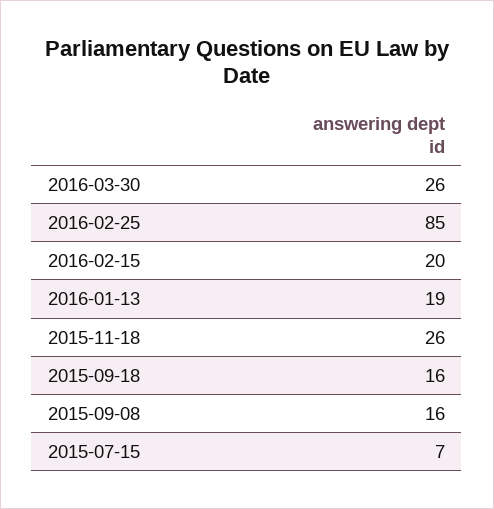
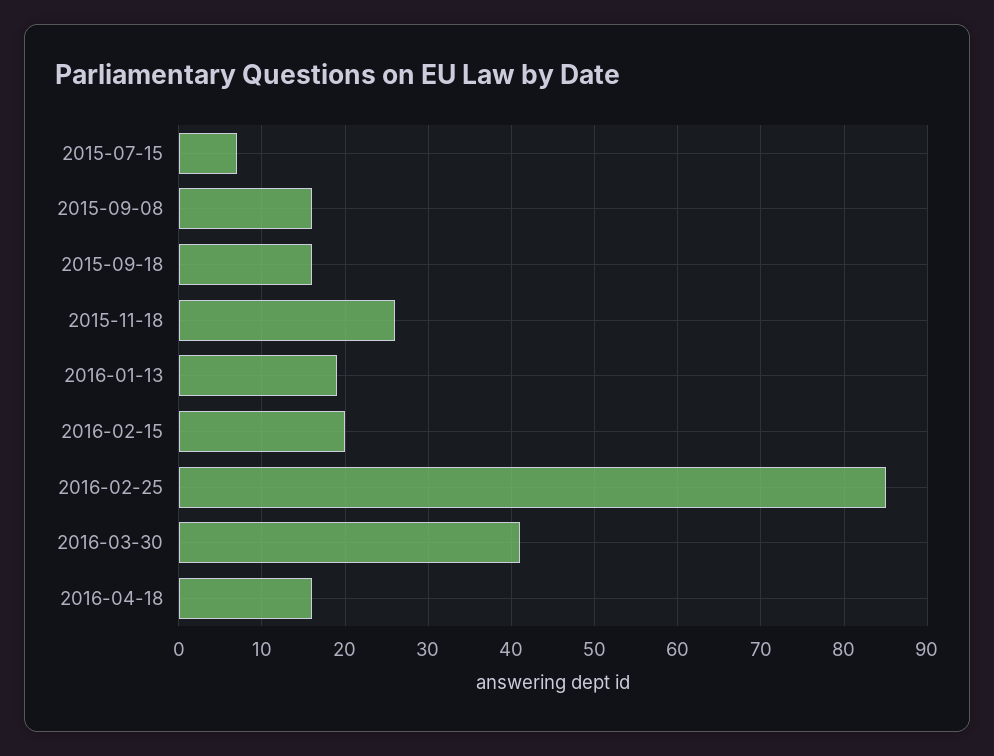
2016-03-30: 26 -> 41
2016-04-18: none -> 16

